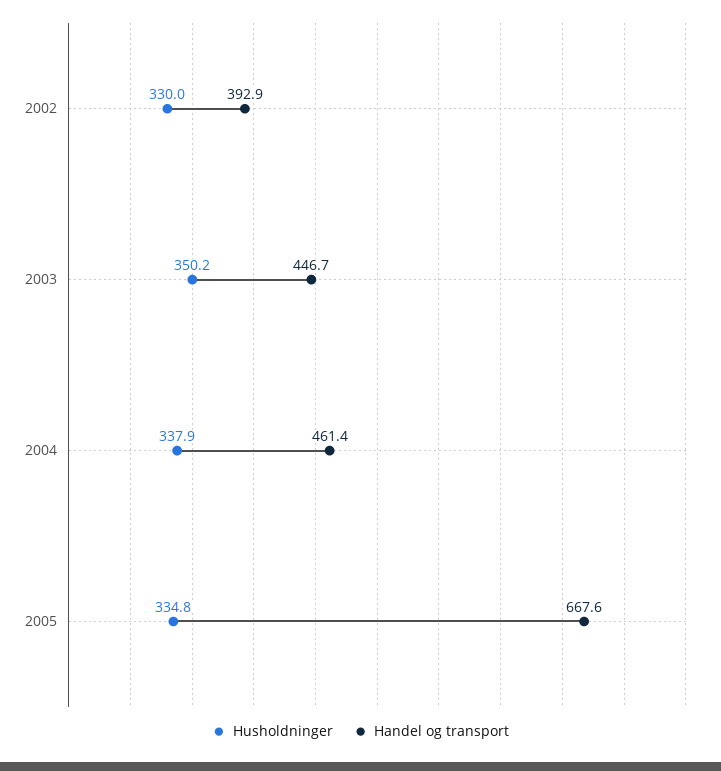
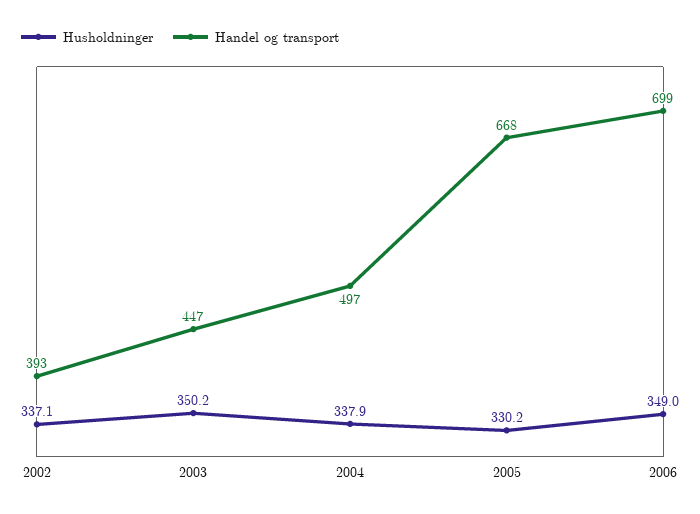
Husholdninger, 2002: 330 -> 337.1
Handel og transport, 2004: 461.4 -> 497
Husholdninger, 2005: 334.8 -> 330.2
Husholdninger, 2006: none -> 349
Handel og transport, 2006: none -> 699

